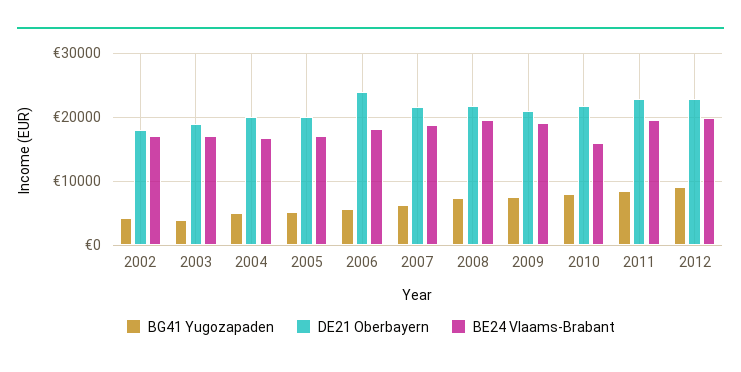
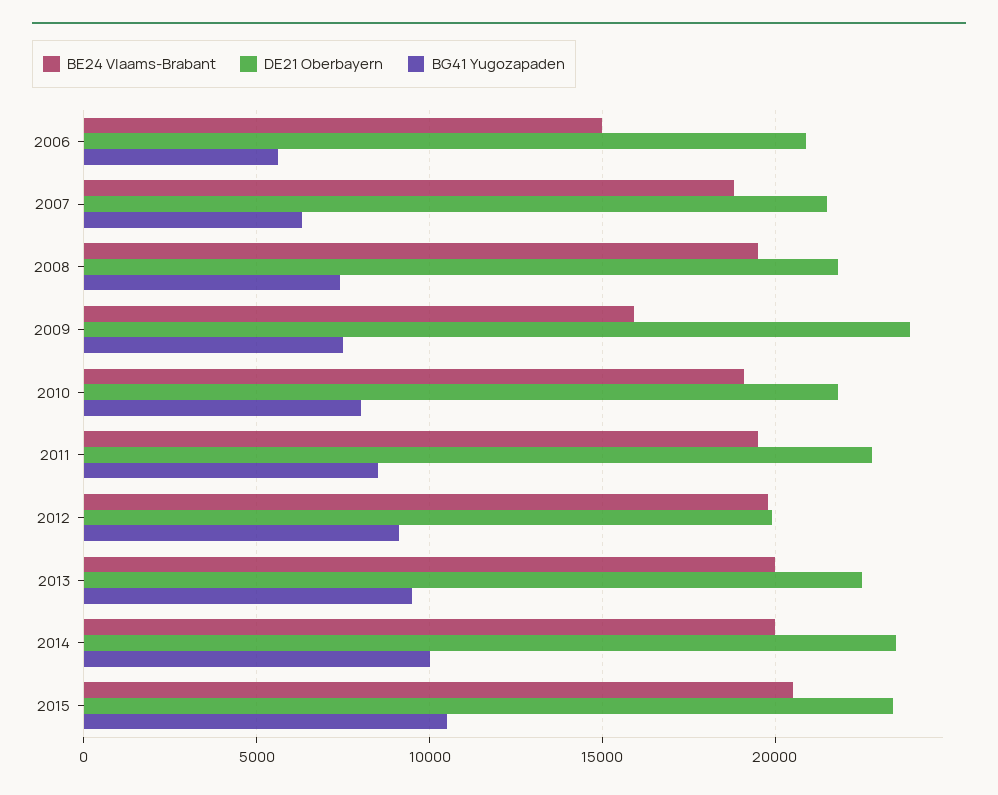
BG41 Yugozapaden, 2002: 4000 -> none
DE21 Oberbayern, 2002: 18000 -> none
BE24 Vlaams-Brabant, 2002: 17000 -> none
BG41 Yugozapaden, 2003: 4000 -> none
DE21 Oberbayern, 2003: 19000 -> none
BE24 Vlaams-Brabant, 2003: 17000 -> none
BG41 Yugozapaden, 2004: 5000 -> none
DE21 Oberbayern, 2004: 20000 -> none
BE24 Vlaams-Brabant, 2004: 17000 -> none
BG41 Yugozapaden, 2005: 5000 -> none
DE21 Oberbayern, 2005: 20000 -> none
BE24 Vlaams-Brabant, 2005: 17000 -> none
DE21 Oberbayern, 2006: 24000 -> 21000
BE24 Vlaams-Brabant, 2006: 18000 -> 15000
DE21 Oberbayern, 2009: 21000 -> 24000
BE24 Vlaams-Brabant, 2009: 19000 -> 16000
BE24 Vlaams-Brabant, 2010: 16000 -> 19000
DE21 Oberbayern, 2012: 23000 -> 20000
BE24 Vlaams-Brabant, 2013: none -> 20000
DE21 Oberbayern, 2013: none -> 22500
BG41 Yugozapaden, 2013: none -> 9500
BE24 Vlaams-Brabant, 2014: none -> 20000
DE21 Oberbayern, 2014: none -> 23500
BG41 Yugozapaden, 2014: none -> 10000
BE24 Vlaams-Brabant, 2015: none -> 20500
DE21 Oberbayern, 2015: none -> 23500
BG41 Yugozapaden, 2015: none -> 10500

